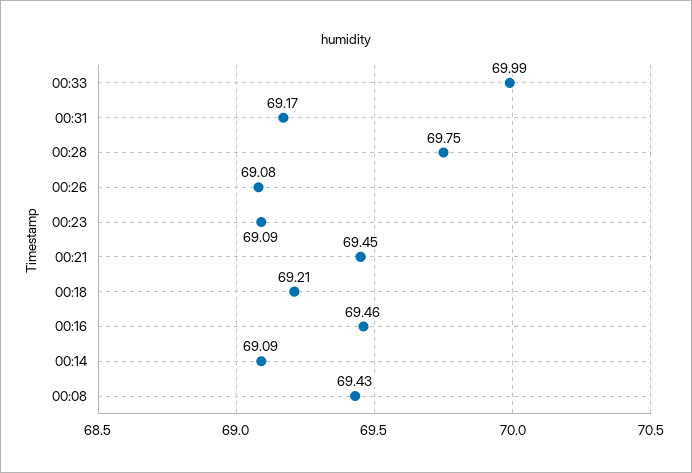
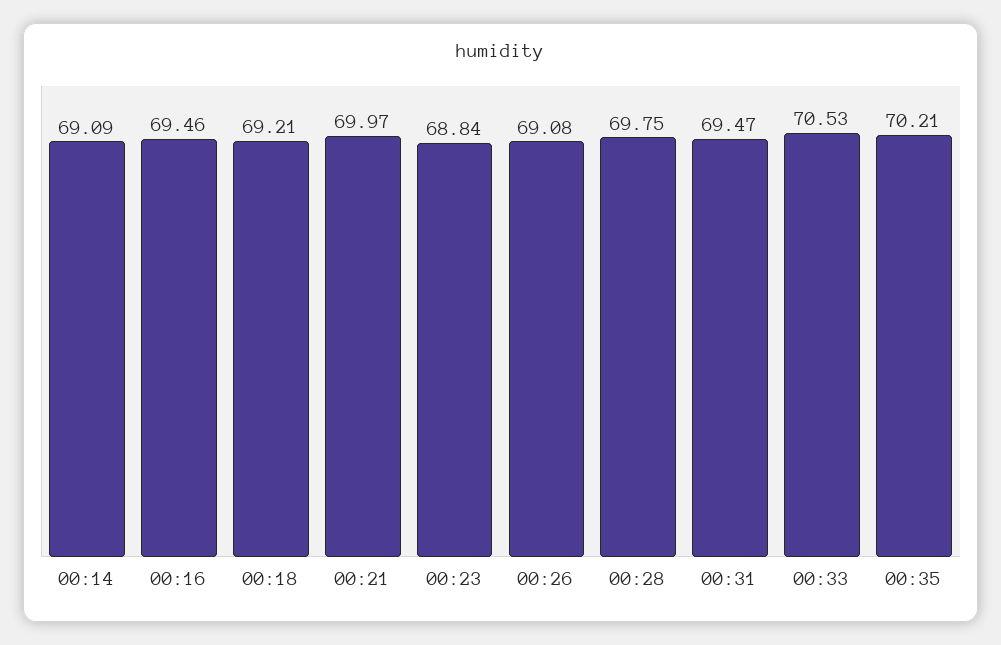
00:33: 69.99 -> 70.53
00:31: 69.17 -> 69.47
00:23: 69.09 -> 68.84
00:21: 69.45 -> 69.97
00:08: 69.43 -> none
00:35: none -> 70.21

